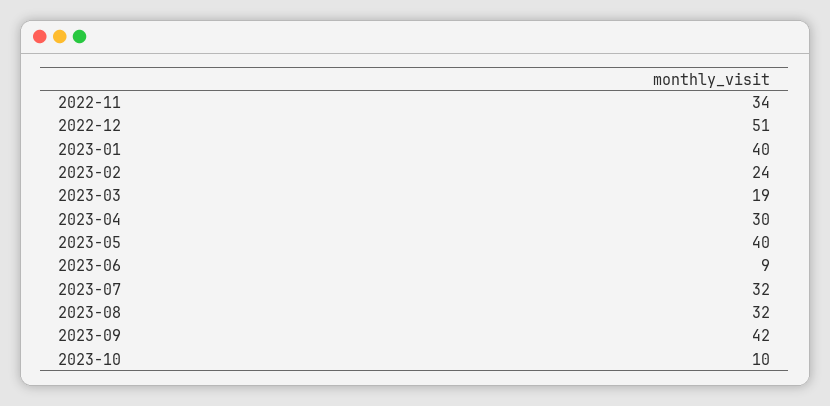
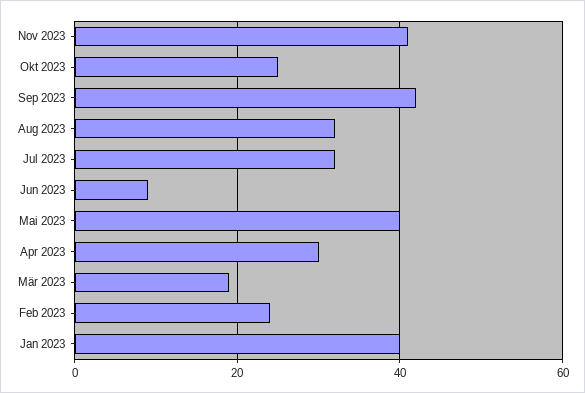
2022-11: 34 -> none
2022-12: 51 -> none
2023-10: 10 -> 25
Nov 2023: none -> 40

